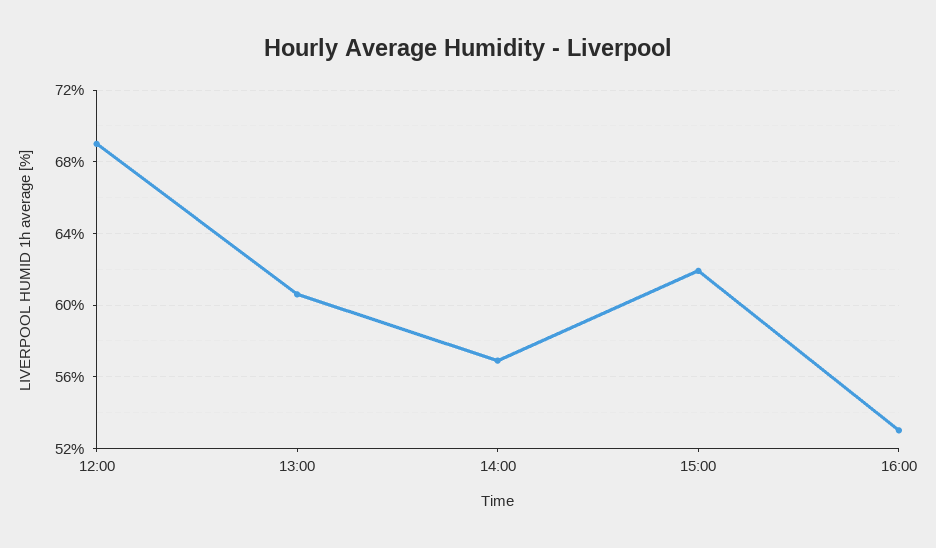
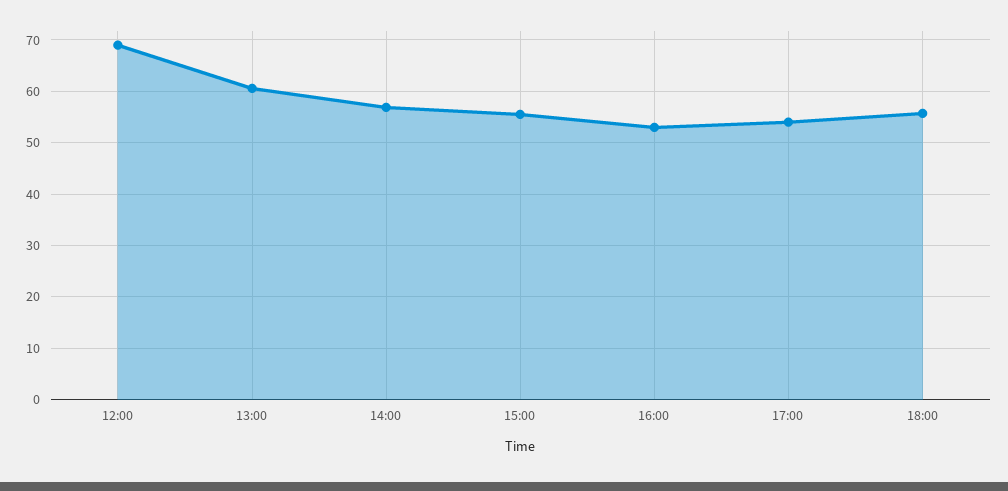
15:00: 62 -> 56
17:00: none -> 54
18:00: none -> 56

